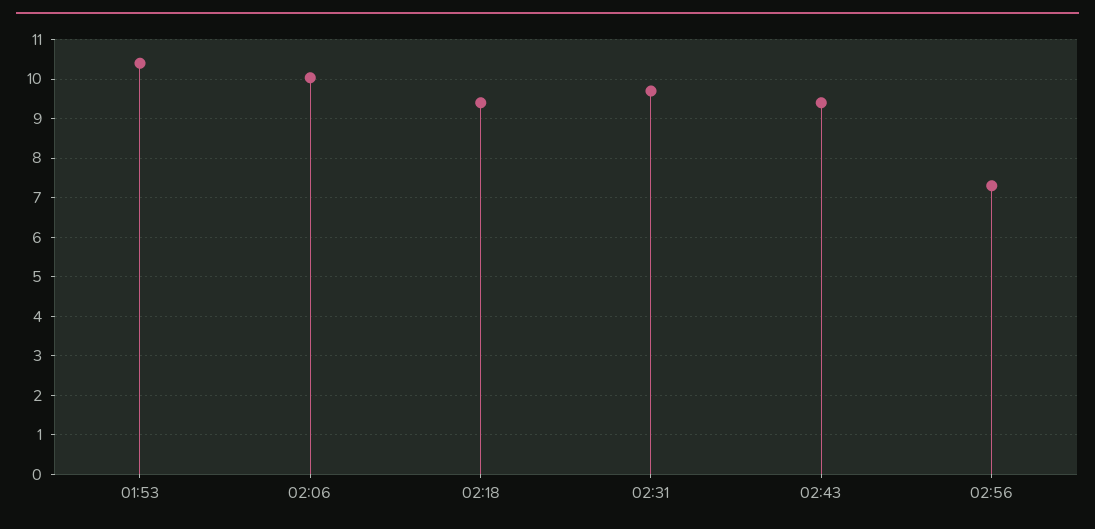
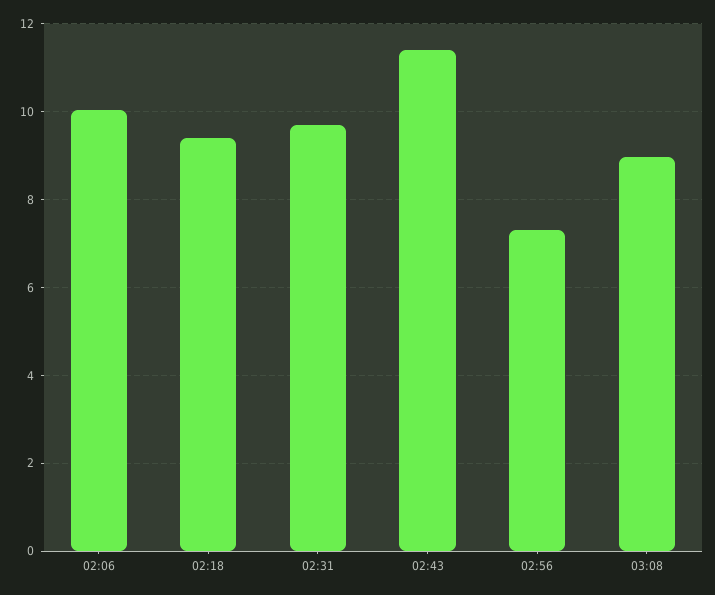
01:53: 10.4 -> none
02:43: 9.4 -> 11.4
03:08: none -> 9

